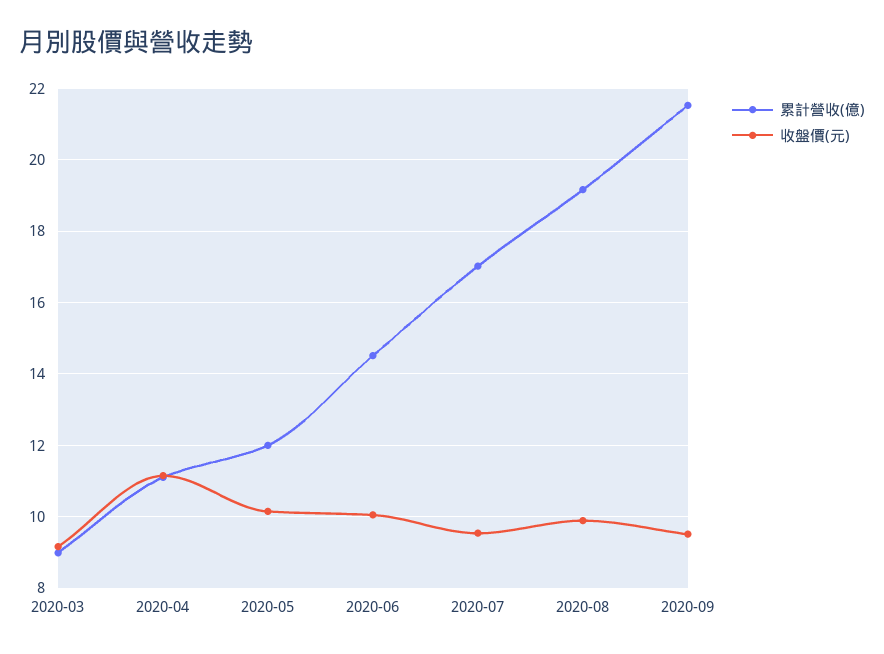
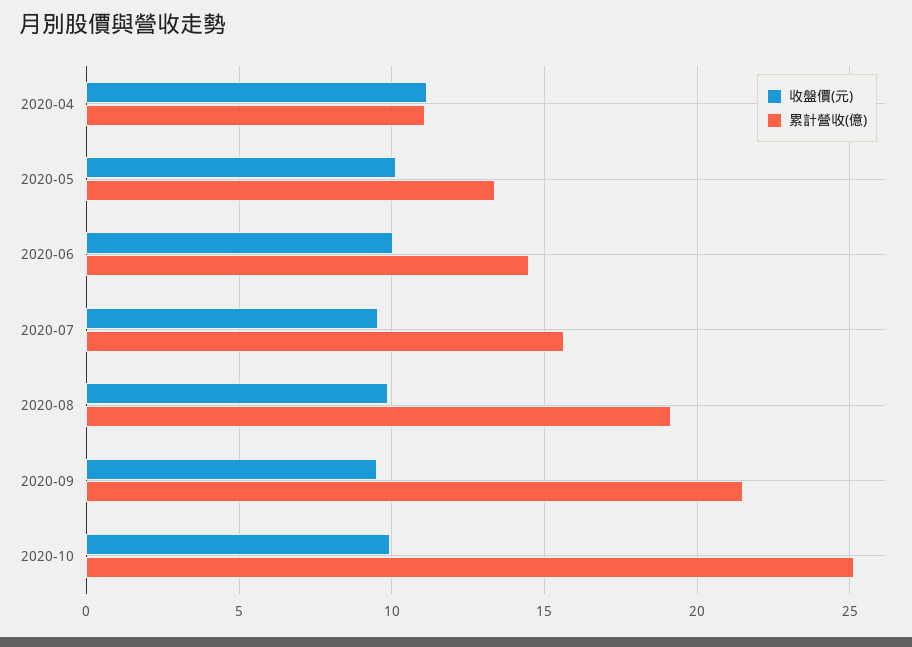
累計營收(億), 2020-03: 9 -> none
收盤價(元), 2020-03: 9.2 -> none
累計營收(億), 2020-05: 12 -> 13.5
累計營收(億), 2020-07: 17 -> 15.5
收盤價(元), 2020-10: none -> 10
累計營收(億), 2020-10: none -> 25

